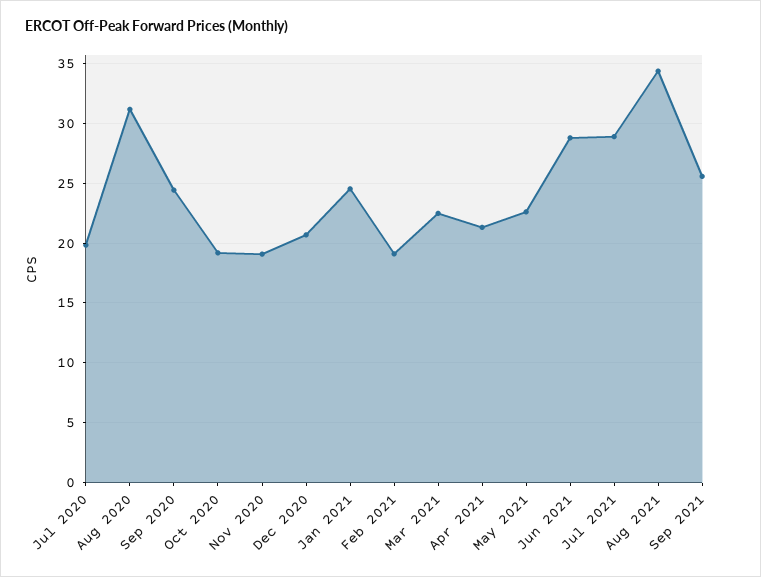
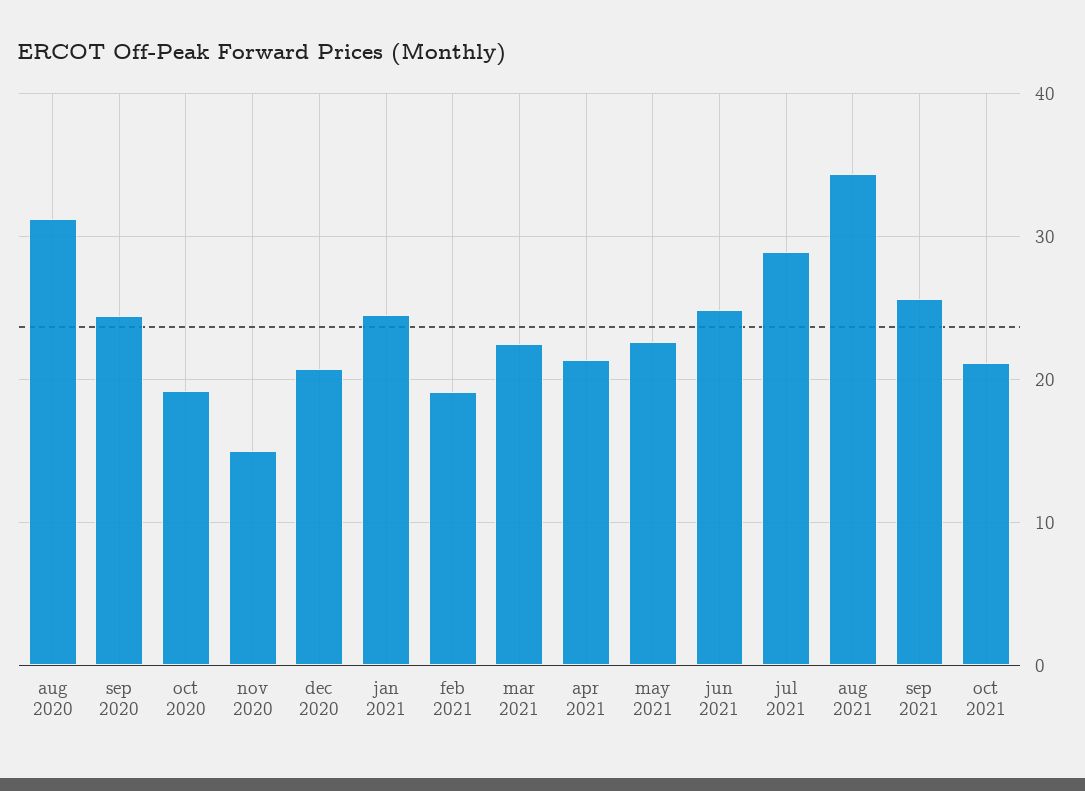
Jul 2020: 20 -> none
Nov 2020: 19 -> 15
Jun 2021: 29 -> 25
oct 2021: none -> 21

